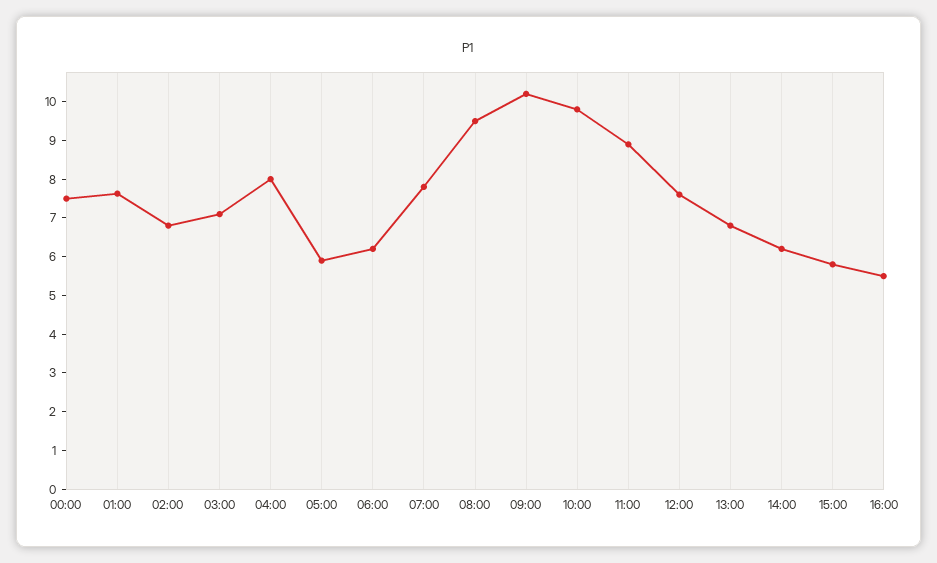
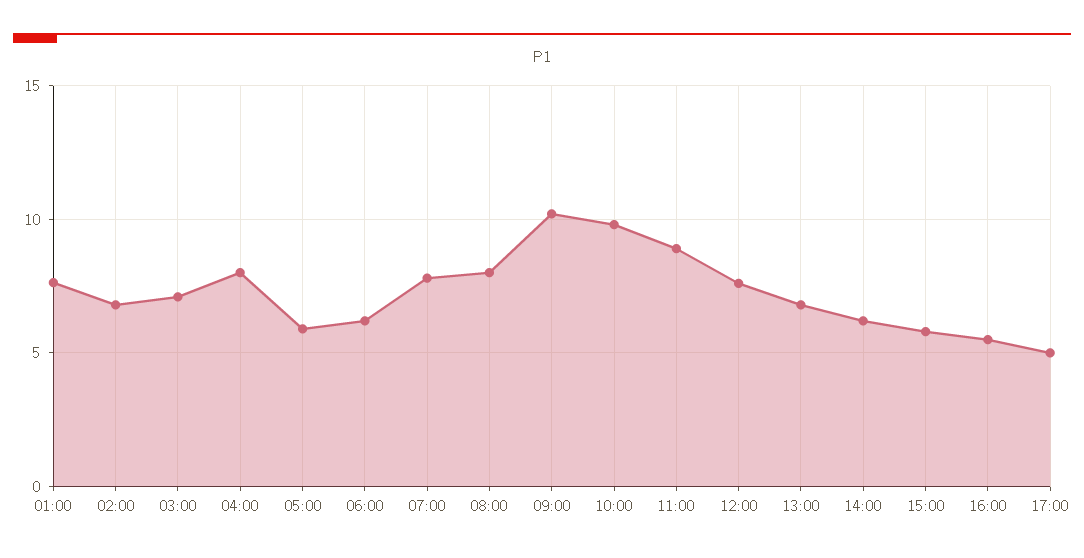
00:00: 7.5 -> none
08:00: 9.5 -> 8
17:00: none -> 5

